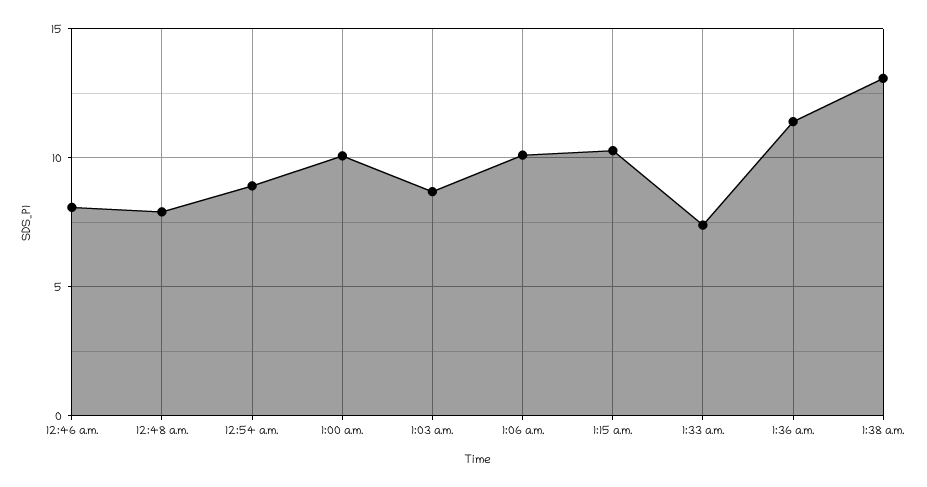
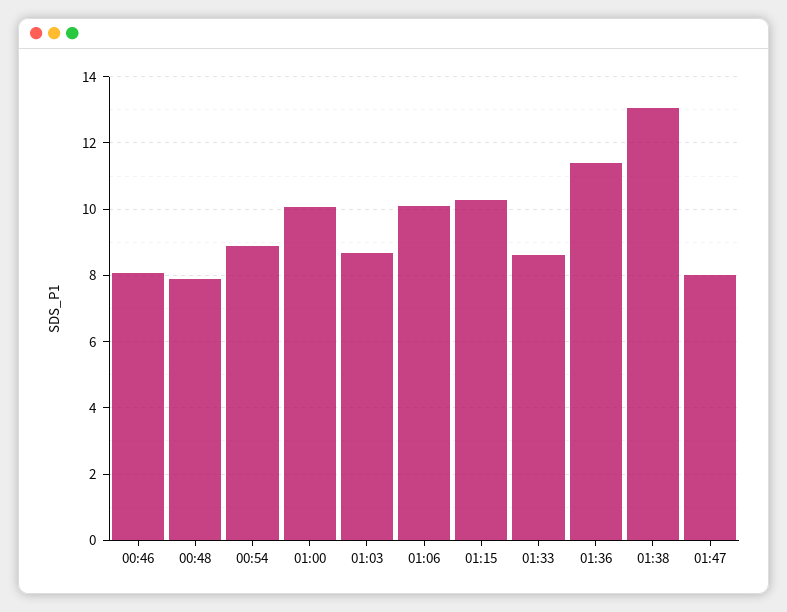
1:33 a.m.: 7.5 -> 8.6
01:47: none -> 8

